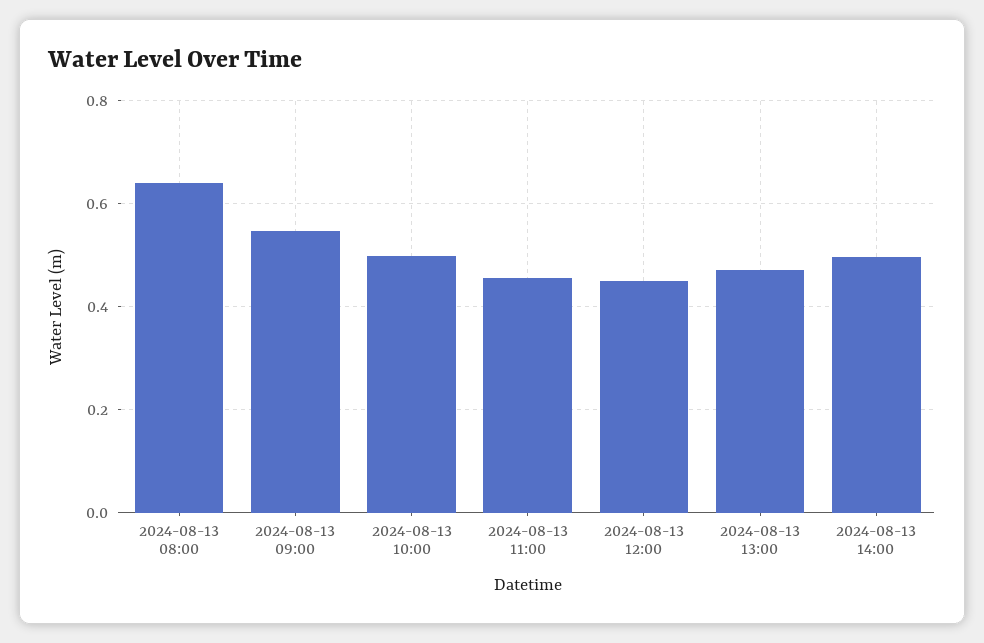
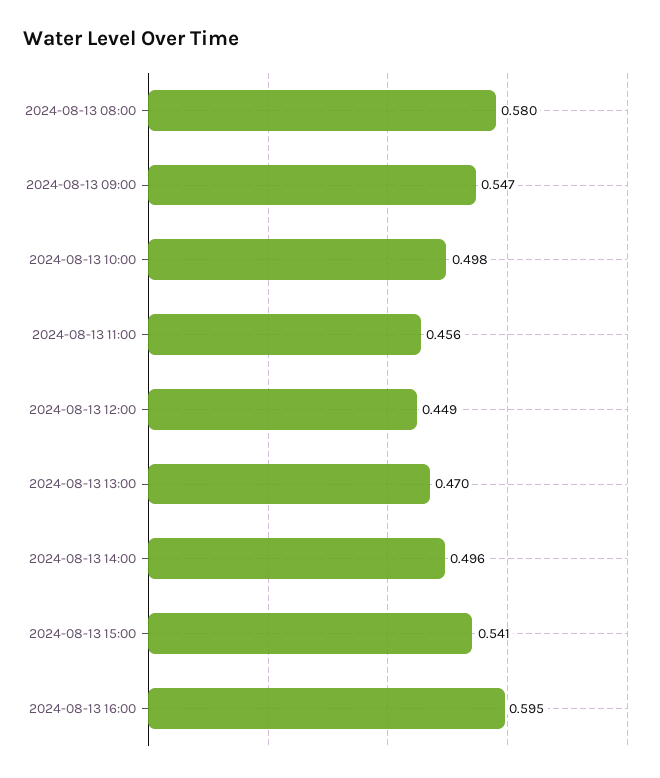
2024-08-13 08:00: 0.64 -> 0.58
2024-08-13 15:00: none -> 0.541
2024-08-13 16:00: none -> 0.595

